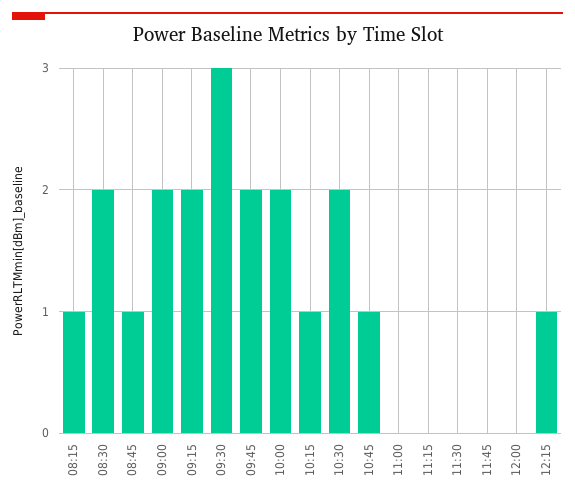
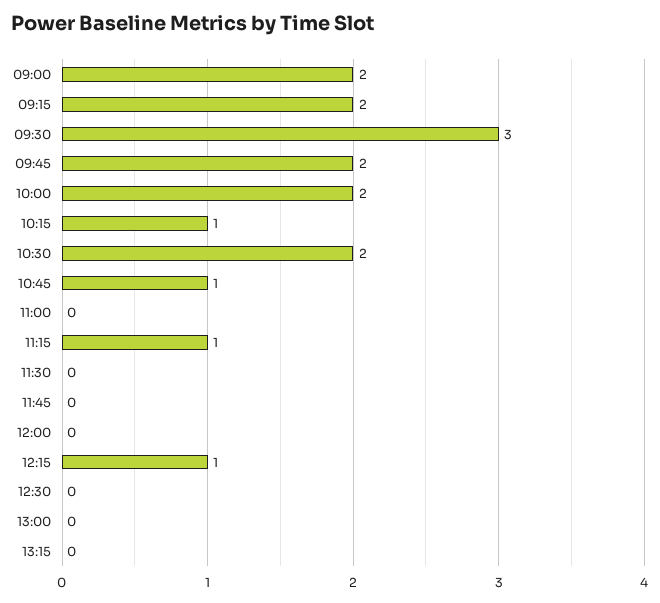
08:15: 1 -> none
08:30: 2 -> none
08:45: 1 -> none
11:15: 0 -> 1
12:30: none -> 0
13:00: none -> 0
13:15: none -> 0

